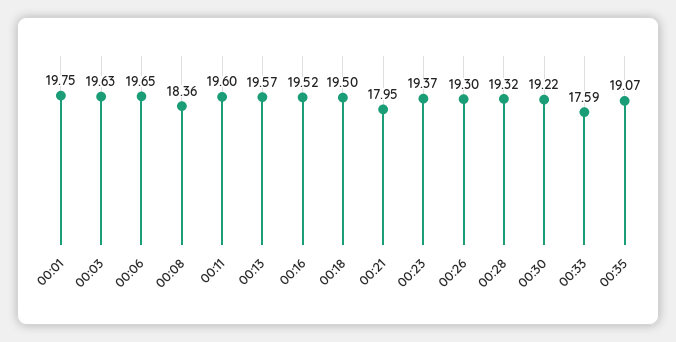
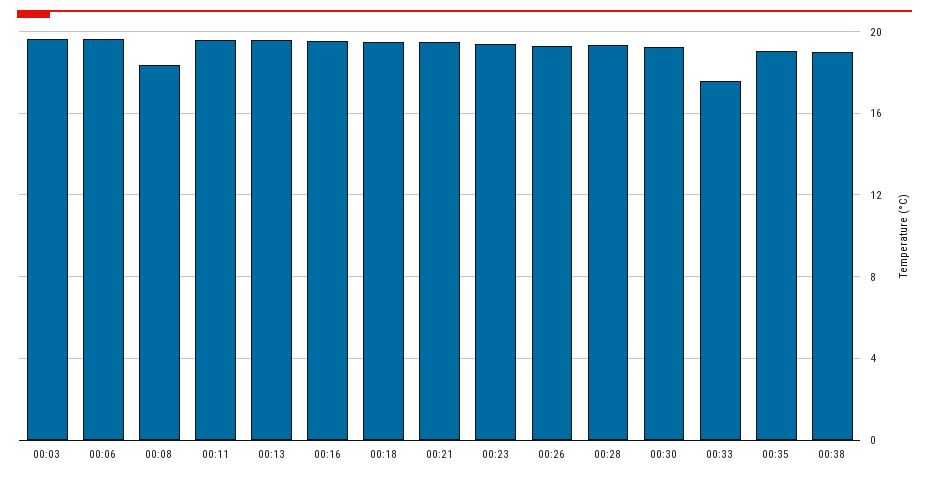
00:01: 19.75 -> none
00:21: 17.95 -> 19.5
00:38: none -> 19

